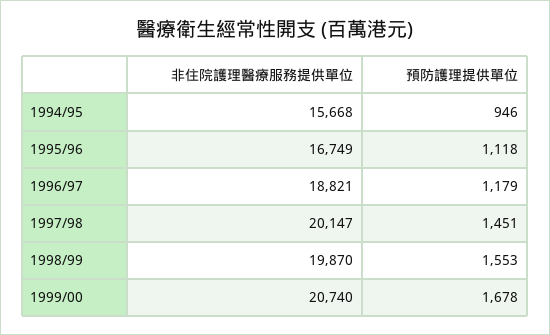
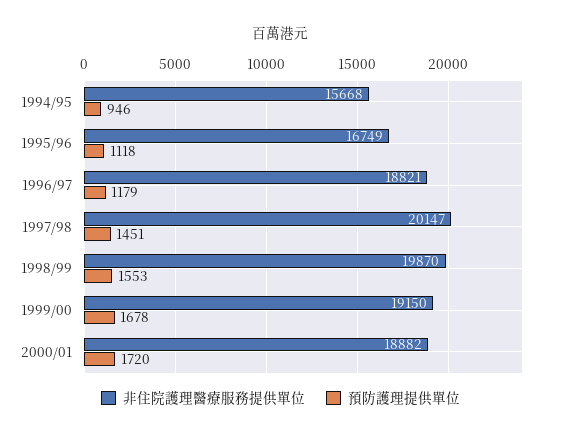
非住院護理醫療服務提供單位, 1999/00: 20740 -> 19150
非住院護理醫療服務提供單位, 2000/01: none -> 18882
預防護理提供單位, 2000/01: none -> 1720

